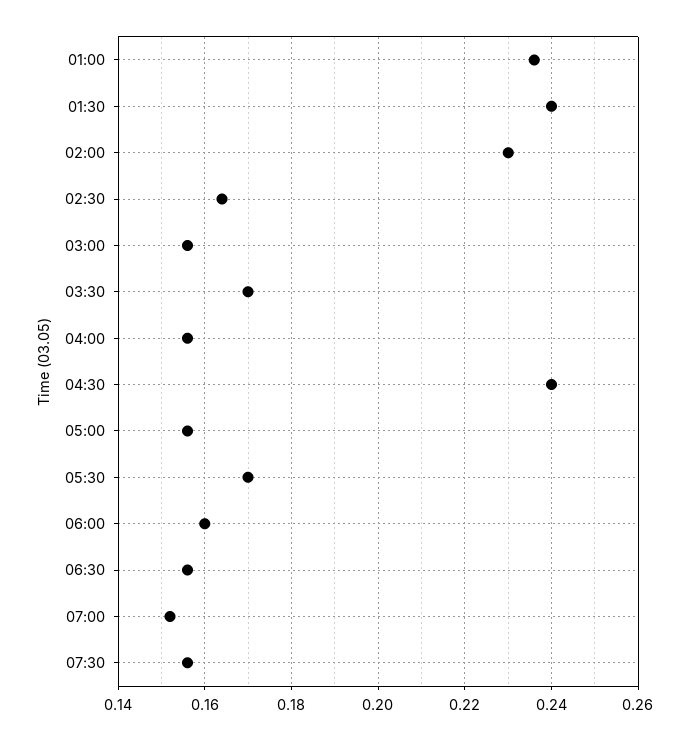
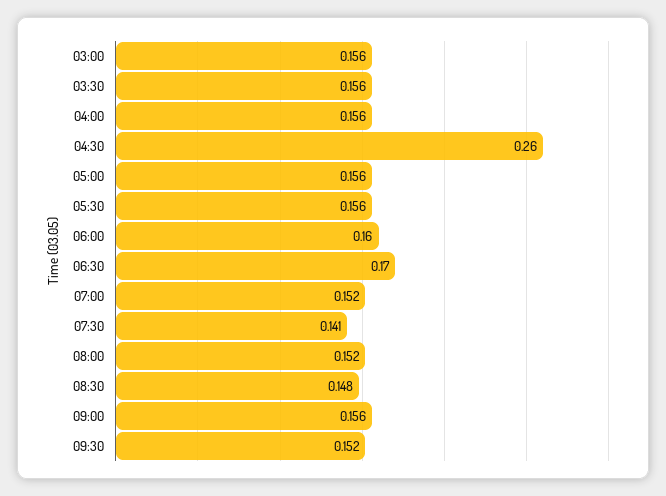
01:00: 0.235 -> none
01:30: 0.24 -> none
02:00: 0.23 -> none
02:30: 0.165 -> none
03:30: 0.17 -> 0.156
04:30: 0.24 -> 0.26
05:30: 0.17 -> 0.156
06:30: 0.155 -> 0.17
07:30: 0.155 -> 0.141
08:00: none -> 0.152
08:30: none -> 0.148
09:00: none -> 0.156
09:30: none -> 0.152

